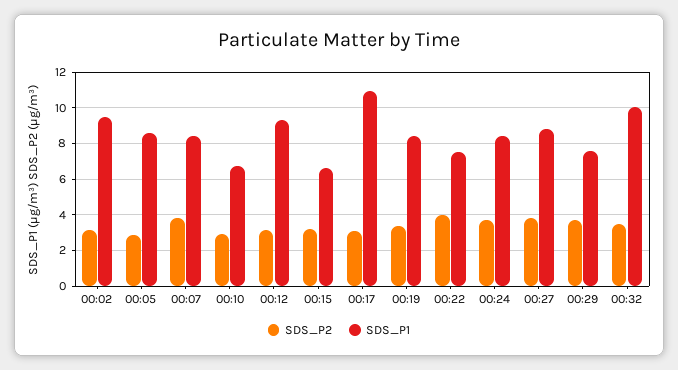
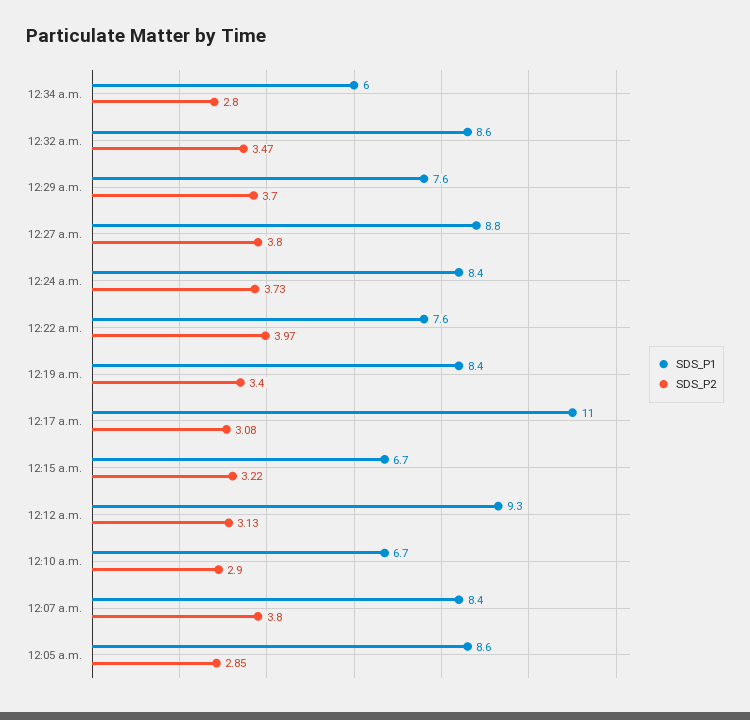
SDS_P2, 00:02: 3 -> none
SDS_P1, 00:02: 9.5 -> none
SDS_P1, 00:32: 10 -> 8.6
SDS_P1, 12:34 a.m.: none -> 6
SDS_P2, 12:34 a.m.: none -> 2.8

